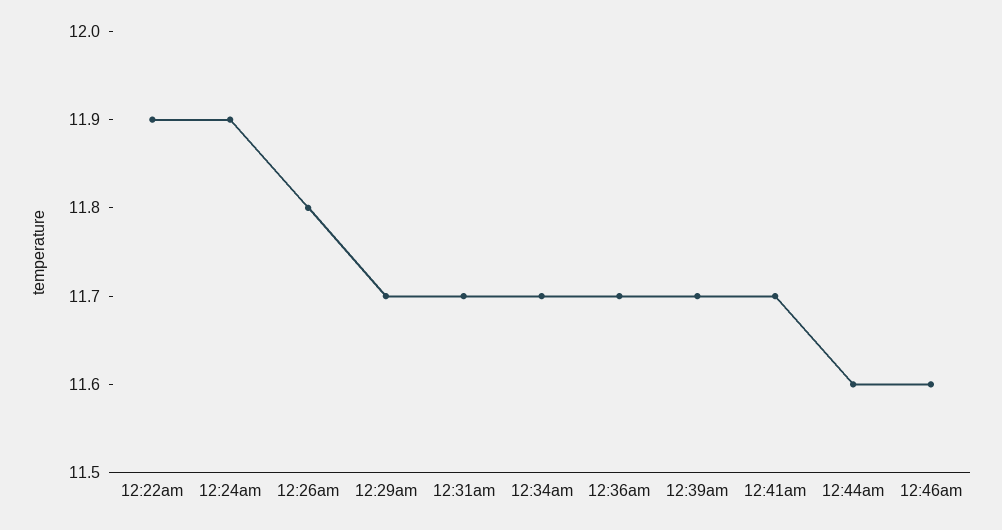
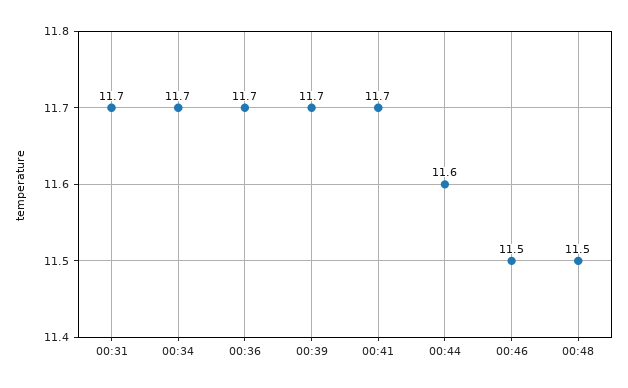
12:22am: 11.9 -> none
12:24am: 11.9 -> none
12:26am: 11.8 -> none
12:29am: 11.7 -> none
12:46am: 11.6 -> 11.5
00:48: none -> 11.5

